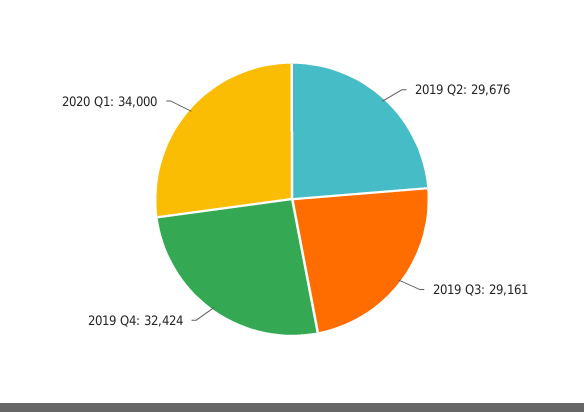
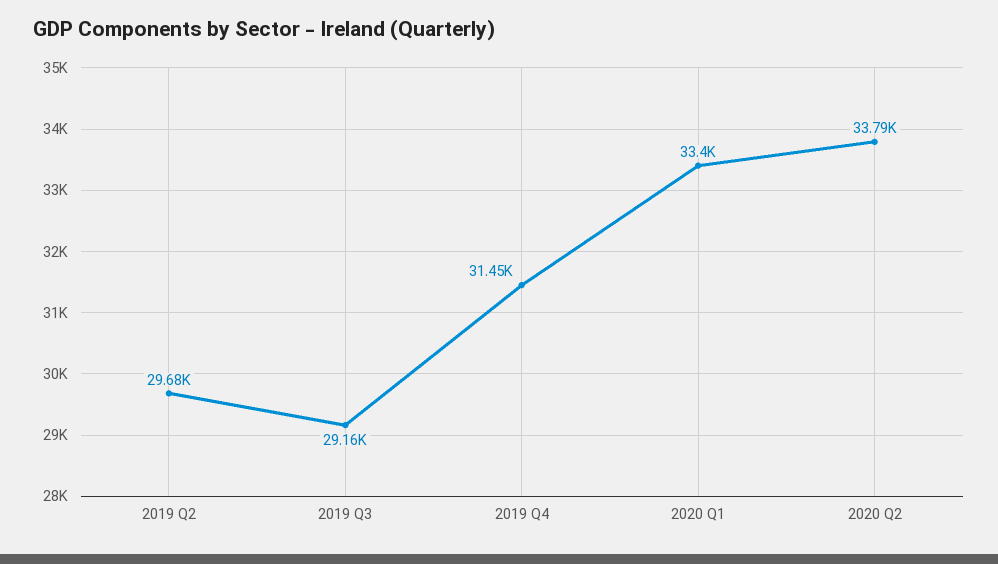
2019 Q4: 32424 -> 31450
2020 Q1: 34000 -> 33400
2020 Q2: none -> 33790

